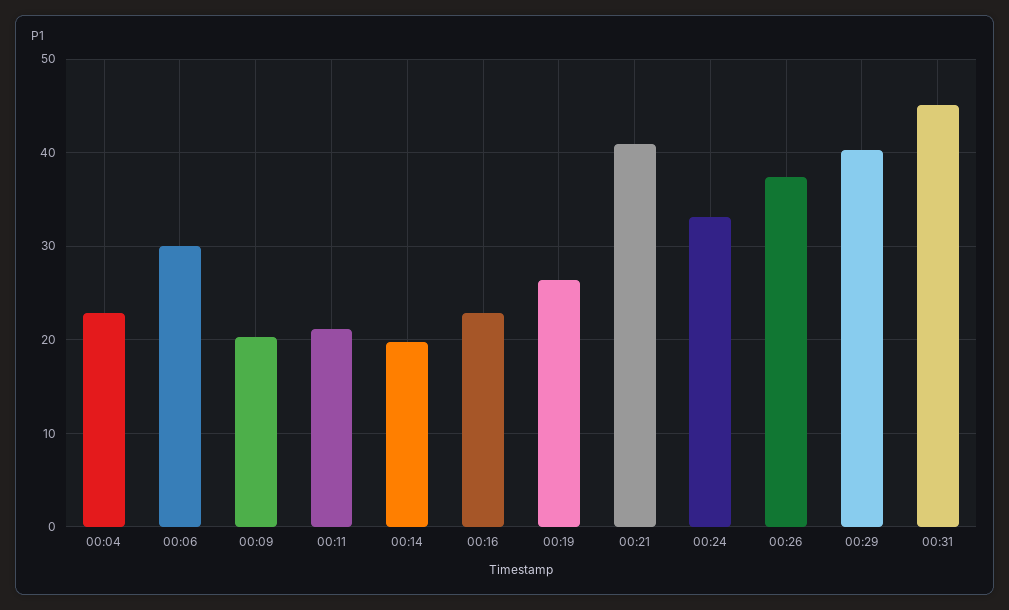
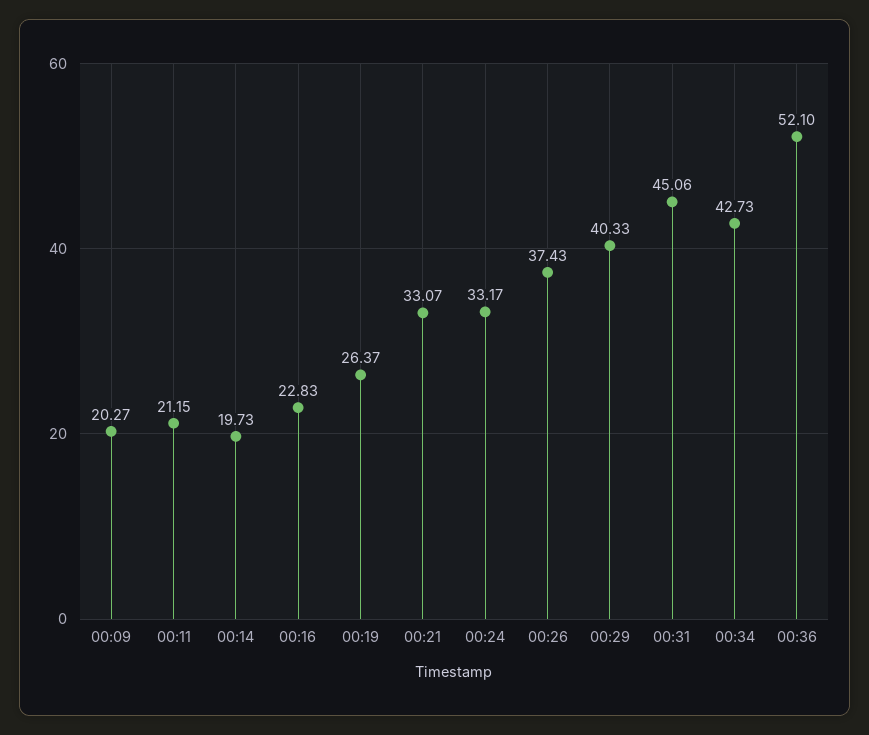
00:04: 23 -> none
00:06: 30 -> none
00:21: 41 -> 33.07
00:34: none -> 42.73
00:36: none -> 52.1

